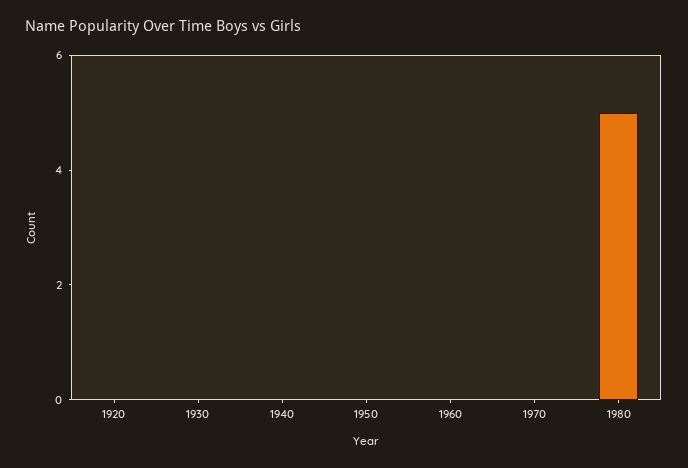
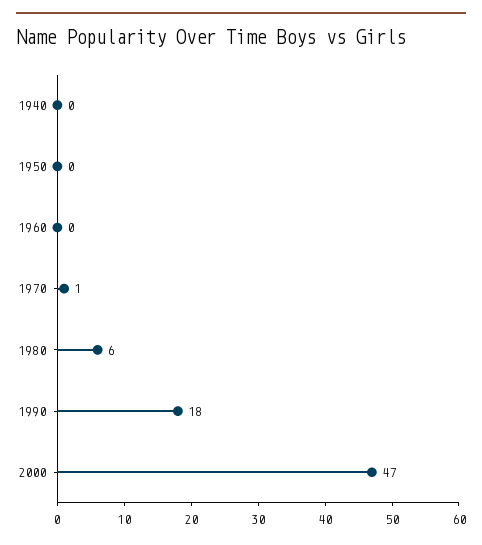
1920: 0 -> none
1930: 0 -> none
1970: 0 -> 1
1980: 5 -> 6
1990: none -> 18
2000: none -> 47

